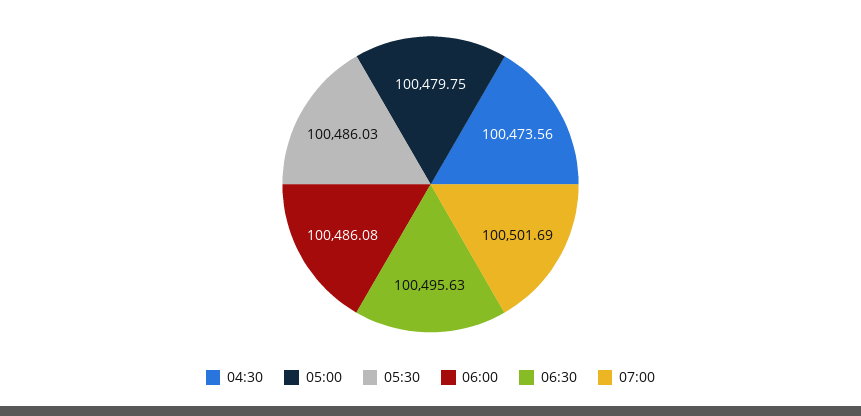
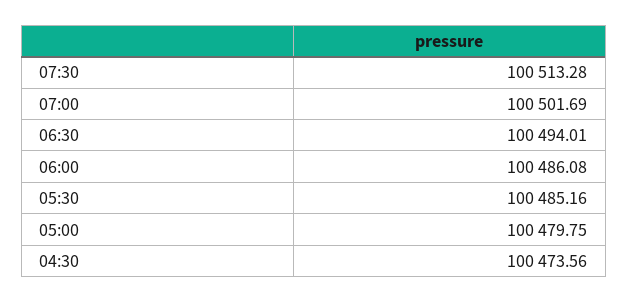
05:30: 100486.03 -> 100485.16
06:30: 100495.63 -> 100494.01
07:30: none -> 100513.28

